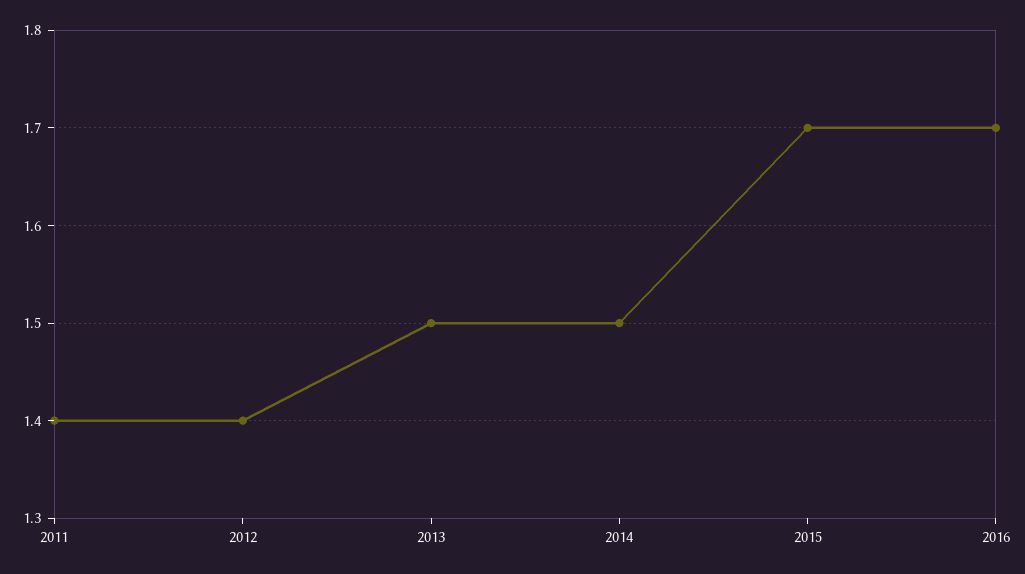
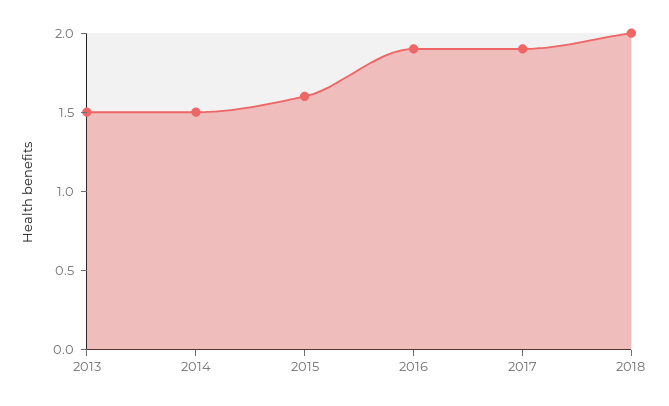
2011: 1.4 -> none
2012: 1.4 -> none
2015: 1.7 -> 1.6
2016: 1.7 -> 1.9
2017: none -> 1.9
2018: none -> 2

